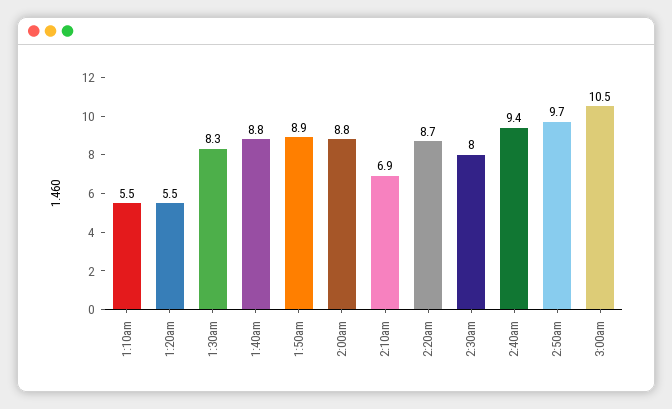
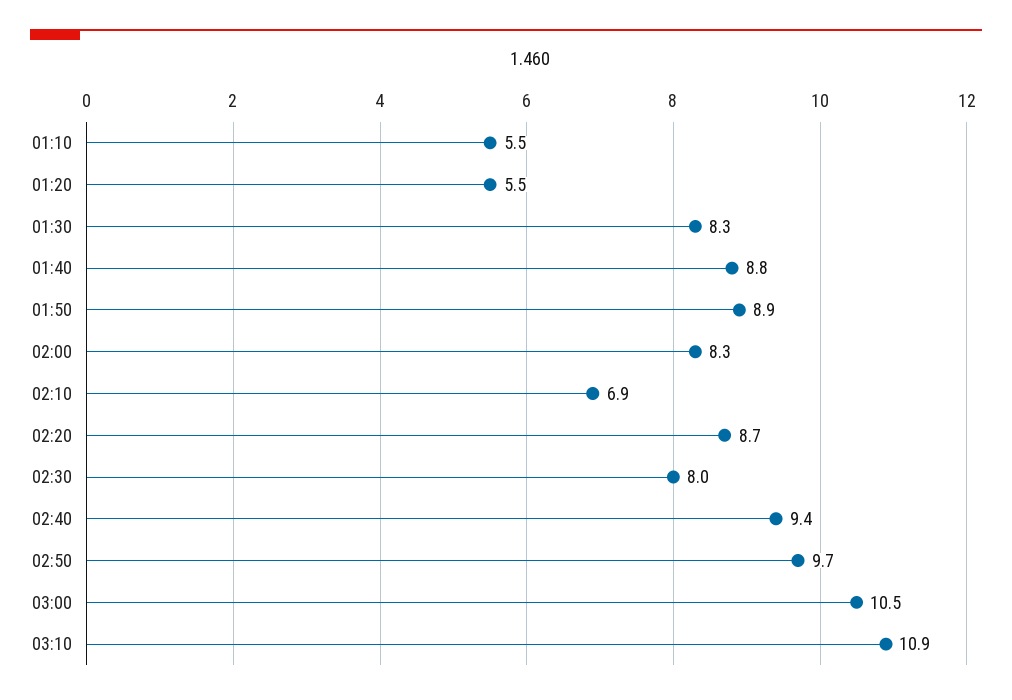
2:00am: 8.8 -> 8.3
03:10: none -> 10.9

